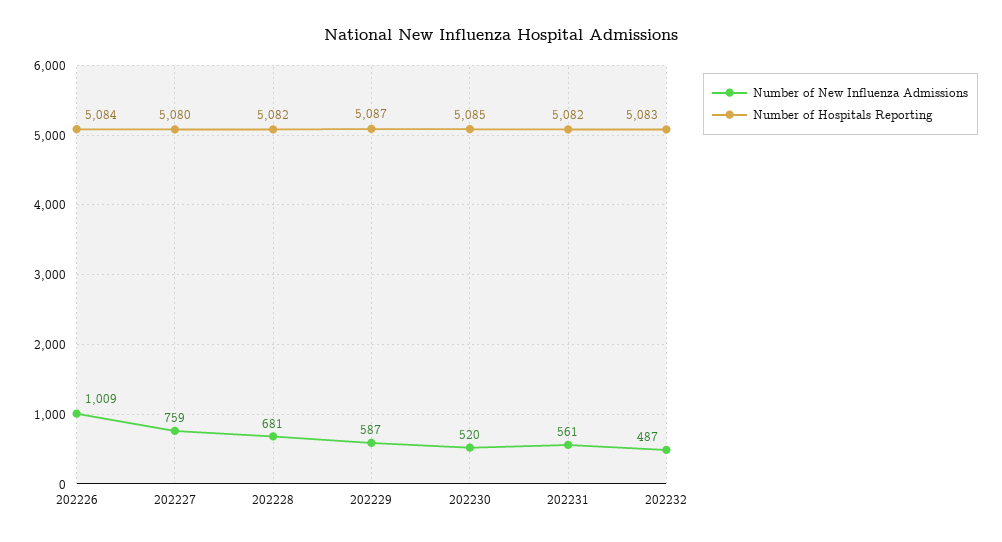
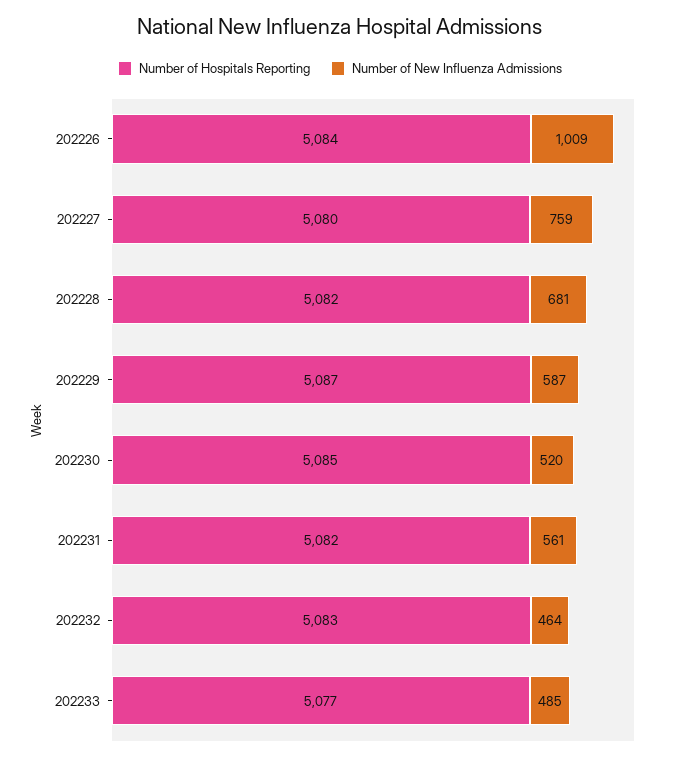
Number of New Influenza Admissions, 202232: 487 -> 464
Number of Hospitals Reporting, 202233: none -> 5077
Number of New Influenza Admissions, 202233: none -> 485

